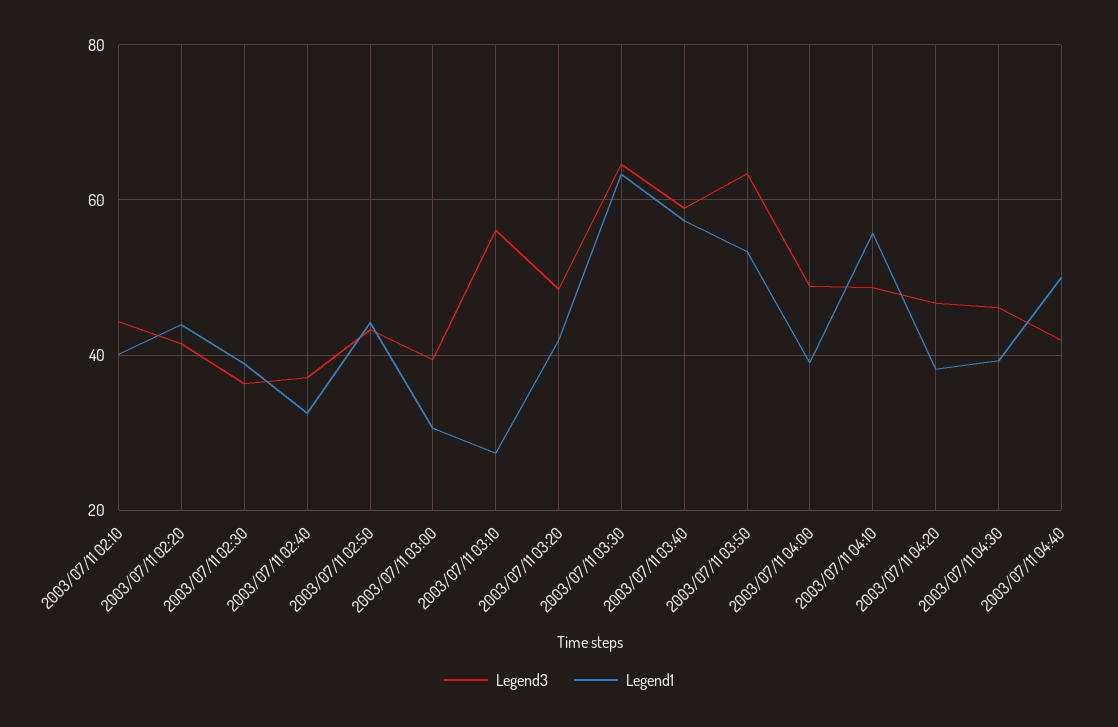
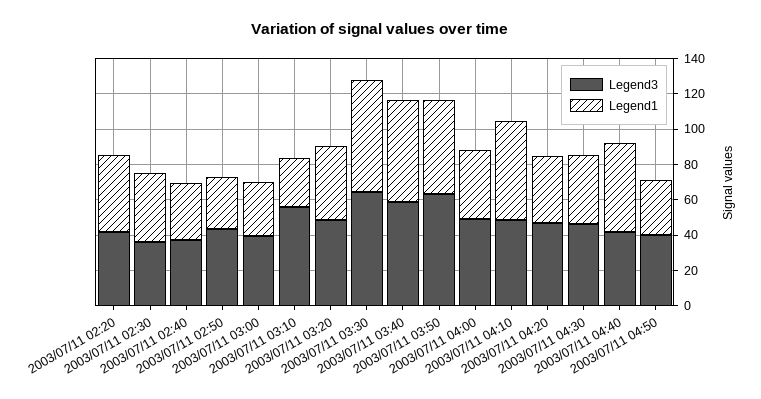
Legend3, 2003/07/11 02:10: 44 -> none
Legend1, 2003/07/11 02:10: 40 -> none
Legend1, 2003/07/11 02:50: 44 -> 30
Legend3, 2003/07/11 04:50: none -> 40
Legend1, 2003/07/11 04:50: none -> 30

